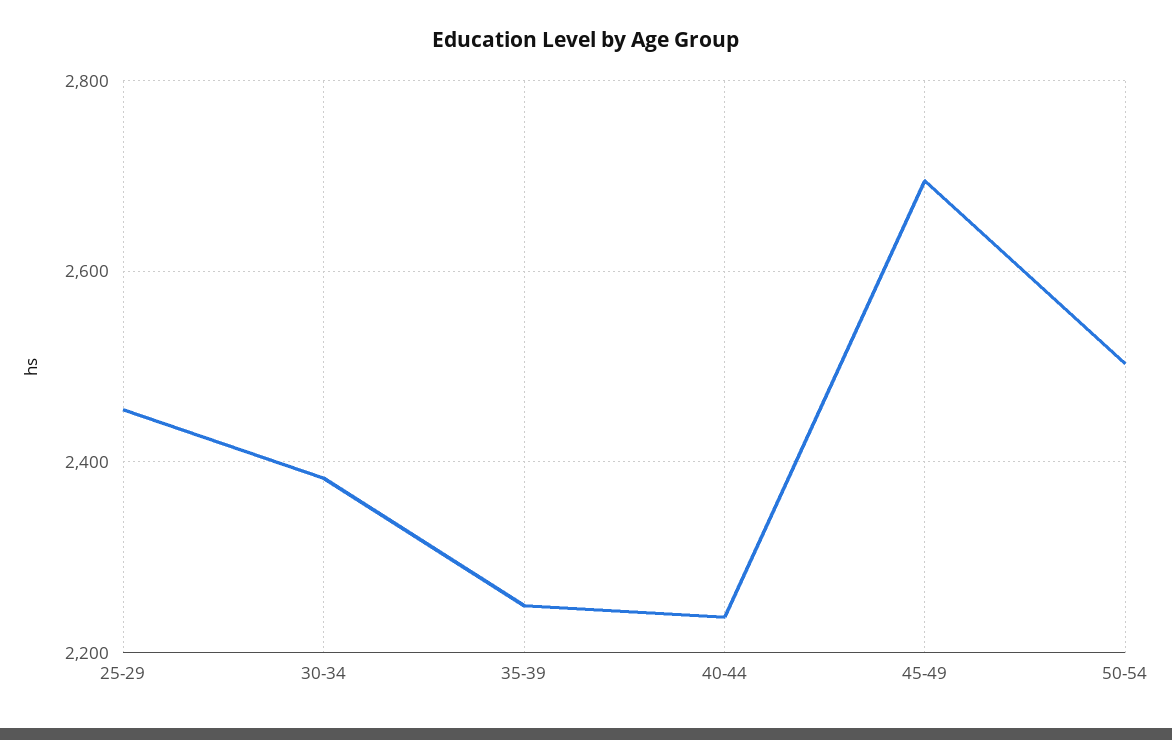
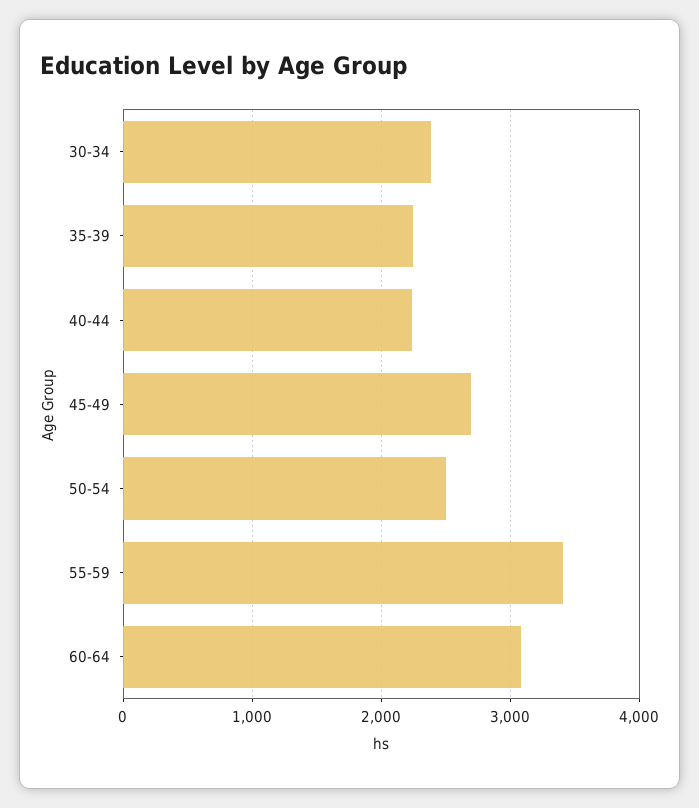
25-29: 2460 -> none
55-59: none -> 3400
60-64: none -> 3100

